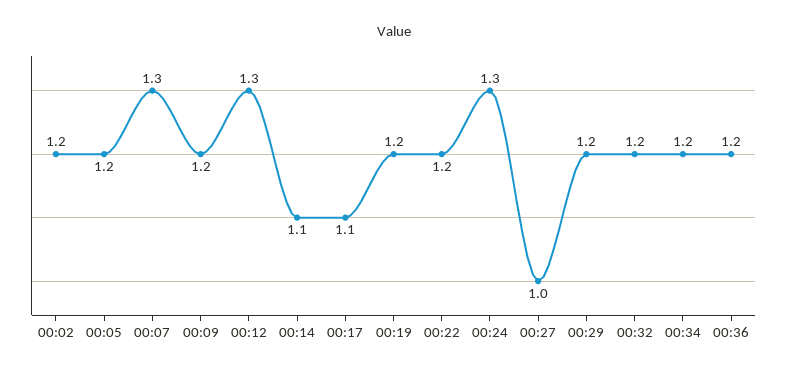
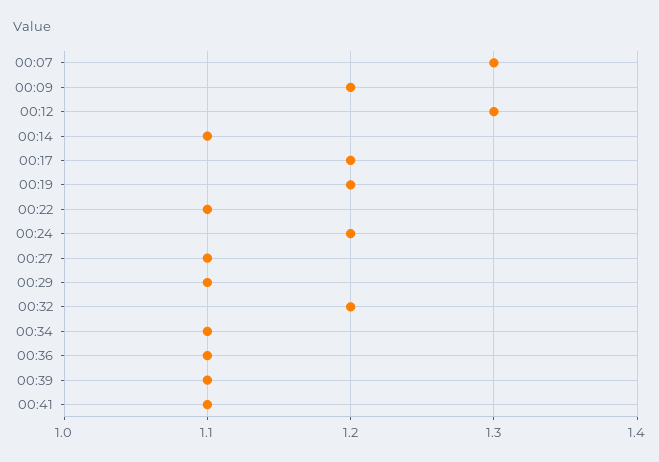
00:02: 1.2 -> none
00:05: 1.2 -> none
00:17: 1.1 -> 1.2
00:22: 1.2 -> 1.1
00:24: 1.3 -> 1.2
00:27: 1 -> 1.1
00:29: 1.2 -> 1.1
00:34: 1.2 -> 1.1
00:36: 1.2 -> 1.1
00:39: none -> 1.1
00:41: none -> 1.1

